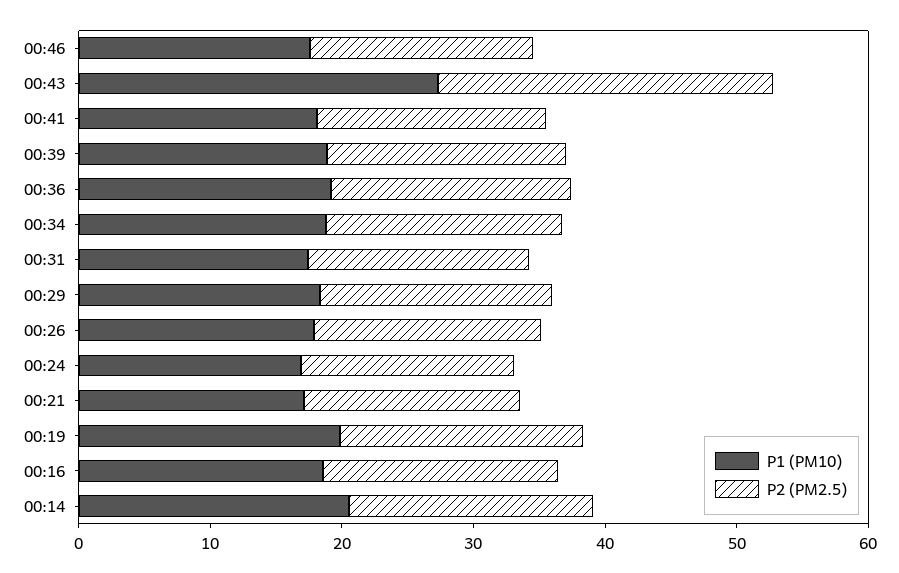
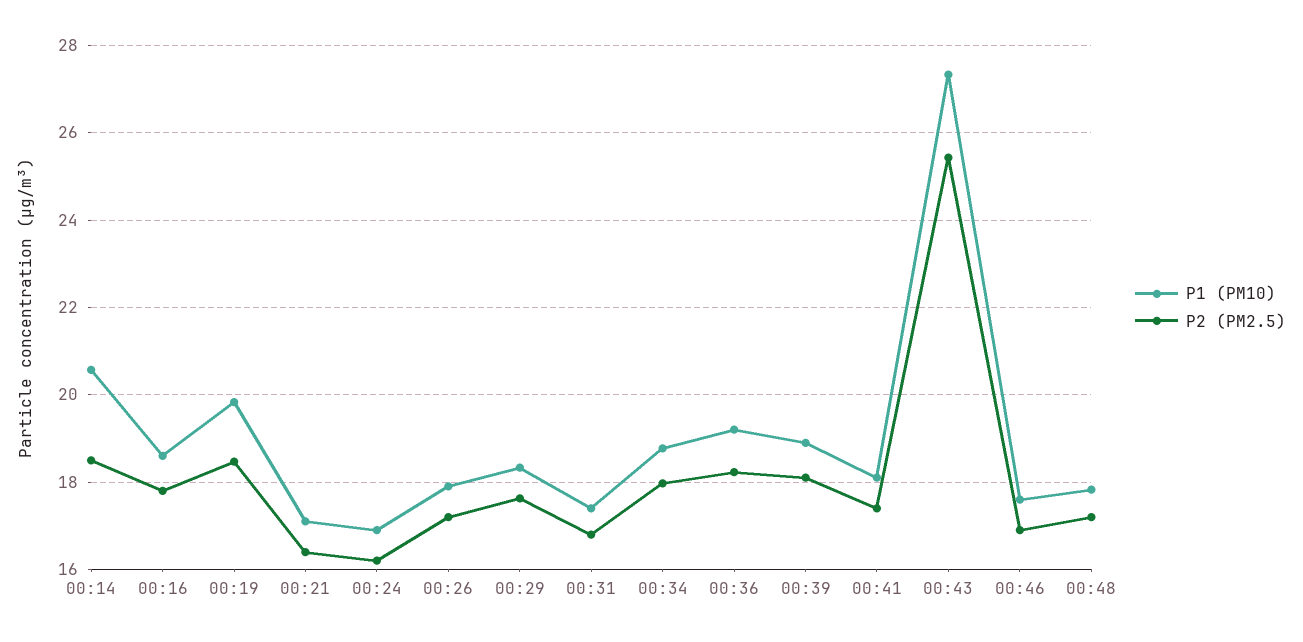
P1 (PM10), 00:48: none -> 17.8
P2 (PM2.5), 00:48: none -> 17.2

